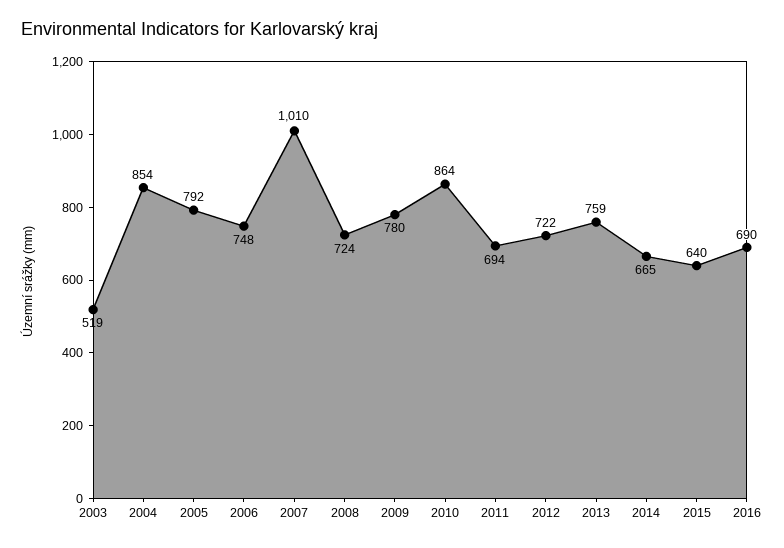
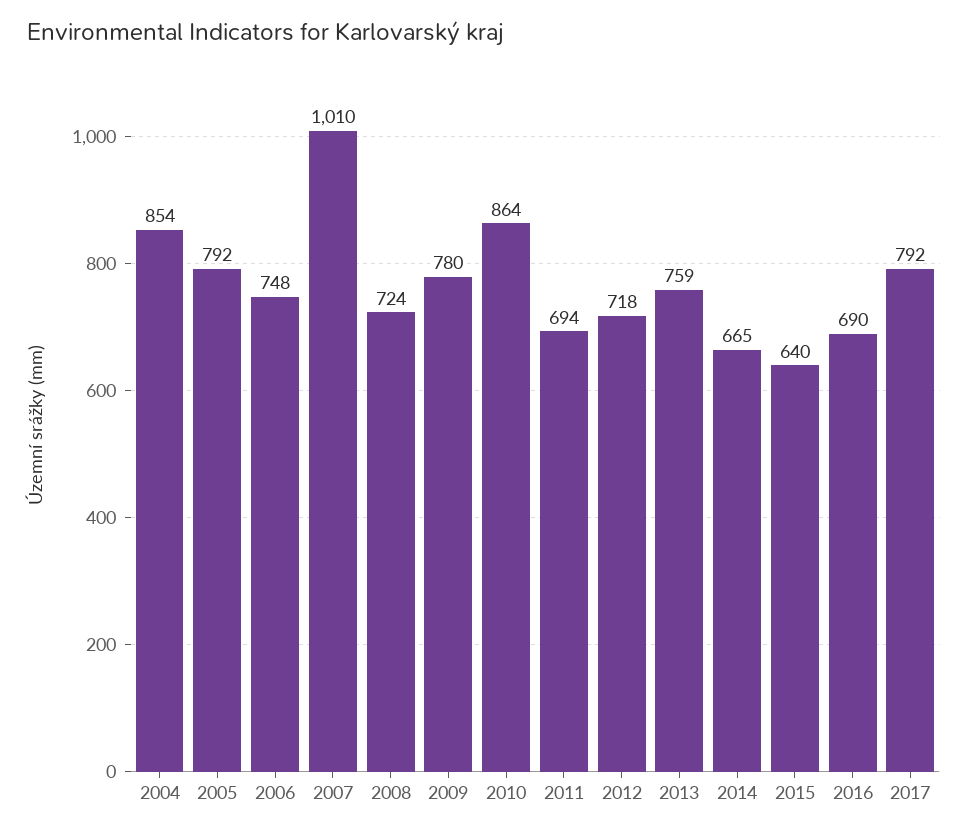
2003: 519 -> none
2012: 722 -> 718
2017: none -> 792

